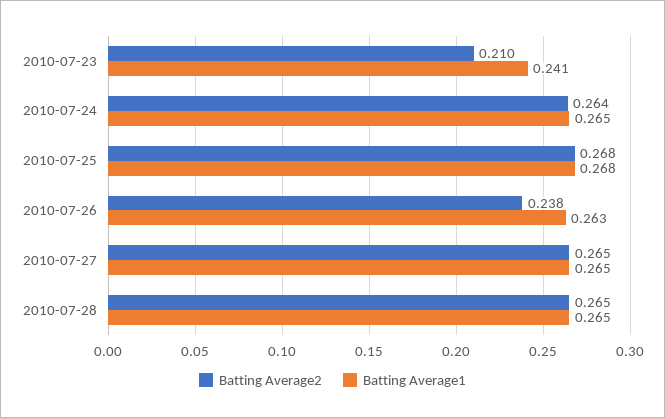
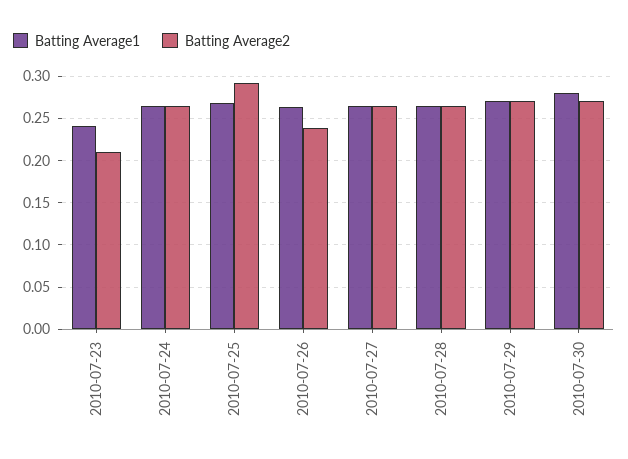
Batting Average2, 2010-07-25: 0.268 -> 0.29
Batting Average1, 2010-07-29: none -> 0.27
Batting Average2, 2010-07-29: none -> 0.27
Batting Average1, 2010-07-30: none -> 0.28
Batting Average2, 2010-07-30: none -> 0.27

